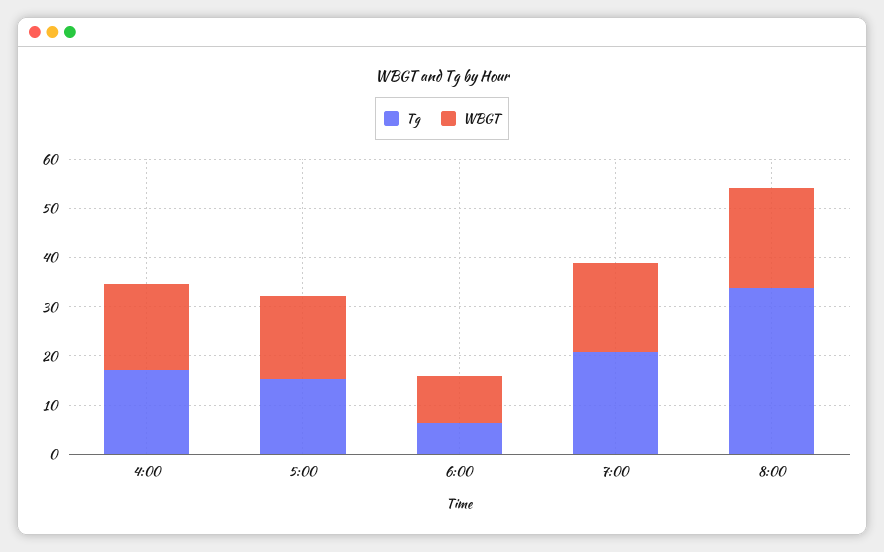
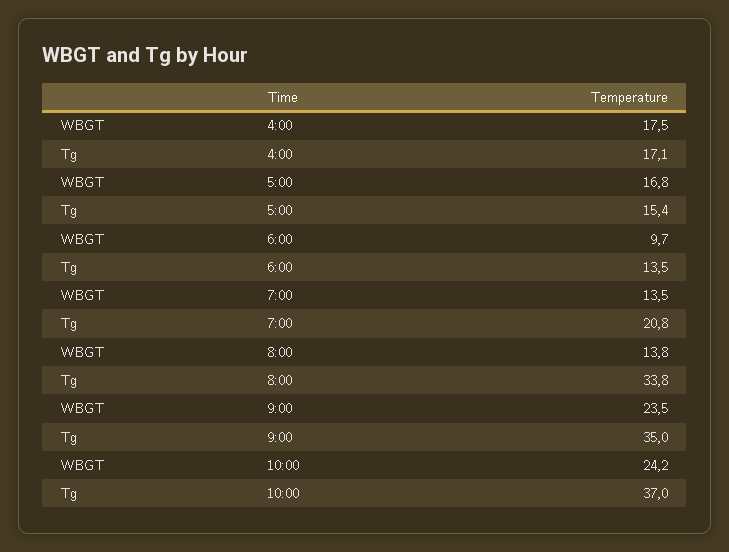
Tg, 6:00: 6 -> 13.5
WBGT, 7:00: 18 -> 13.5
WBGT, 8:00: 20 -> 13.8
WBGT, 9:00: none -> 23.5
Tg, 9:00: none -> 35
WBGT, 10:00: none -> 24.2
Tg, 10:00: none -> 37

